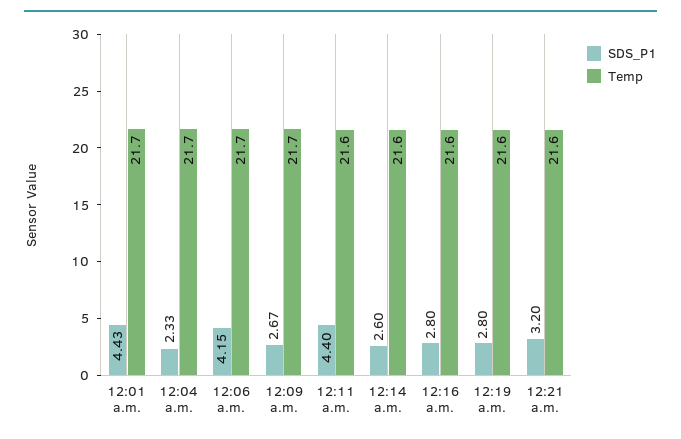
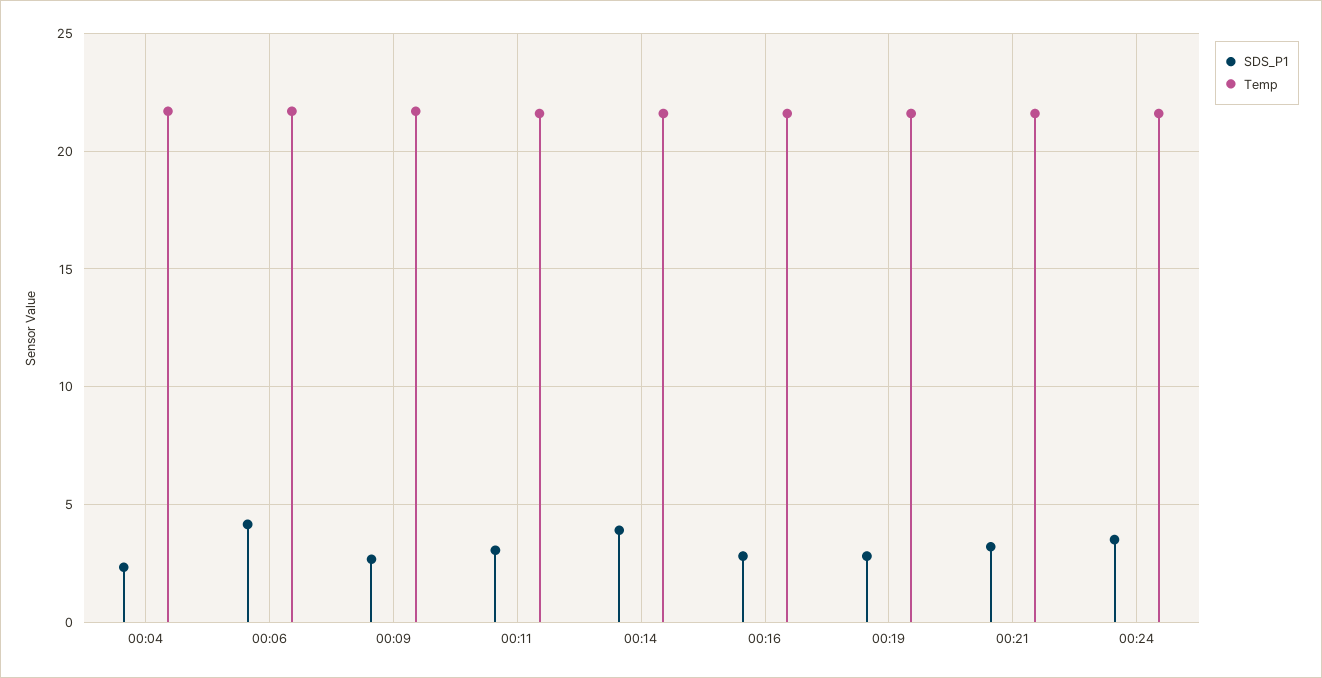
SDS_P1, 12:01 a.m.: 4.43 -> none
Temp, 12:01 a.m.: 21.7 -> none
SDS_P1, 12:11 a.m.: 4.4 -> 3
SDS_P1, 12:14 a.m.: 2.6 -> 4
SDS_P1, 00:24: none -> 3.5
Temp, 00:24: none -> 21.5

